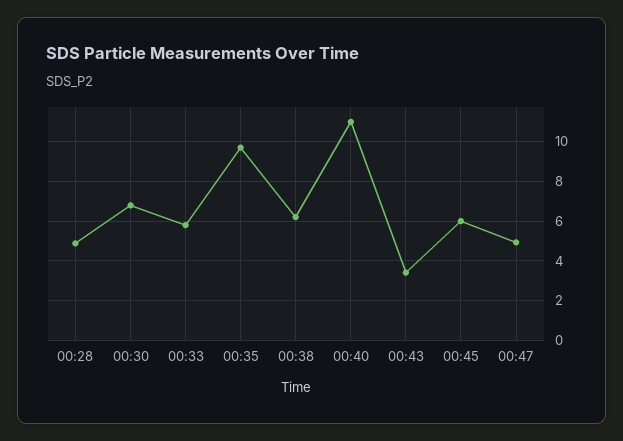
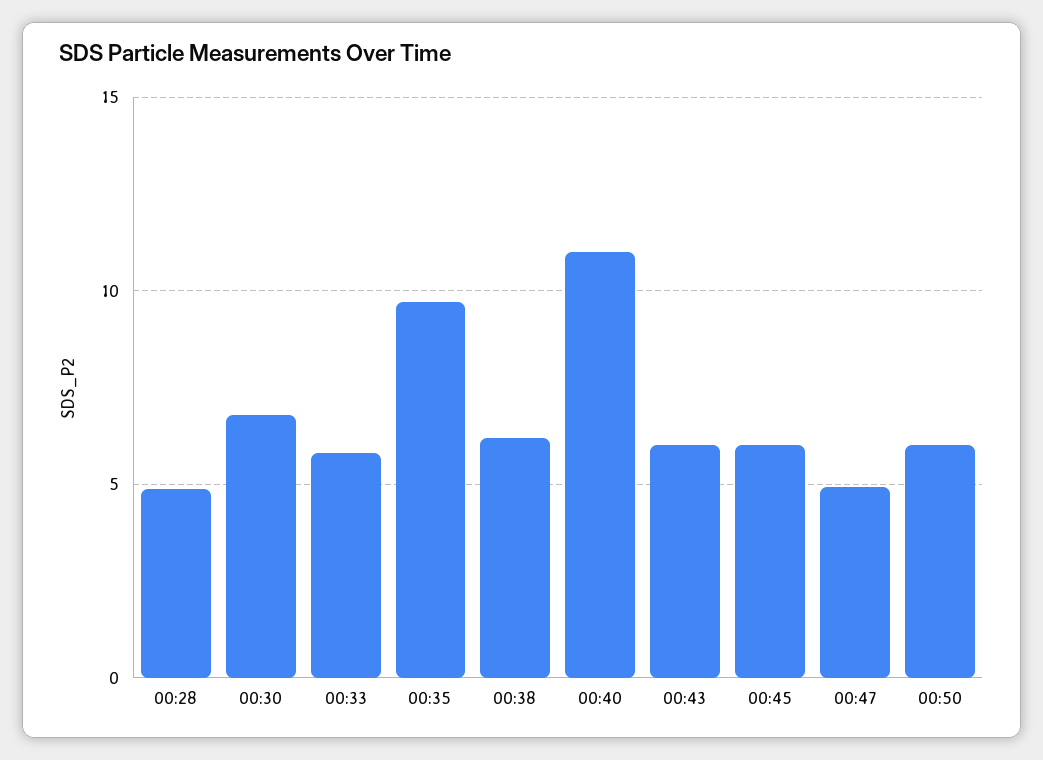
00:43: 3.5 -> 6
00:50: none -> 6

